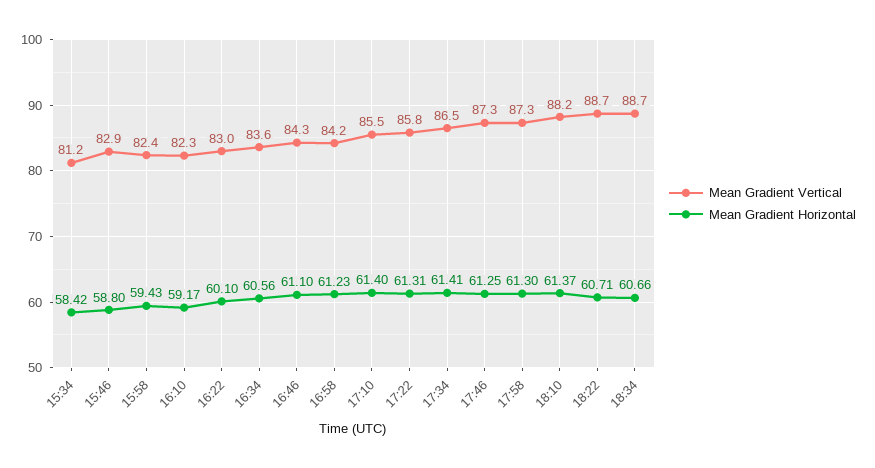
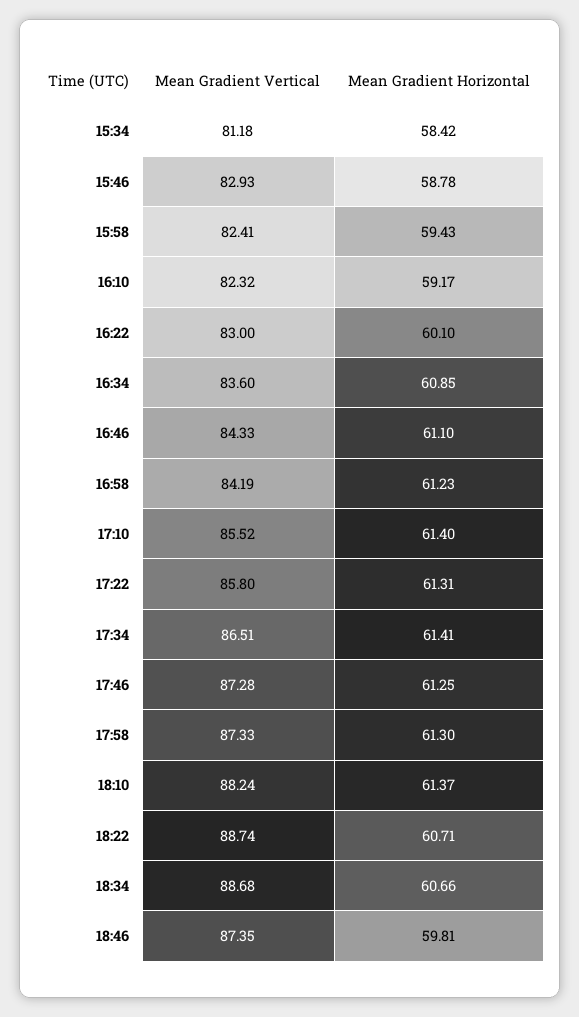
Mean Gradient Horizontal, 15:46: 58.8 -> 58.78
Mean Gradient Horizontal, 16:34: 60.56 -> 60.85
Mean Gradient Vertical, 18:46: none -> 87.35
Mean Gradient Horizontal, 18:46: none -> 59.81

